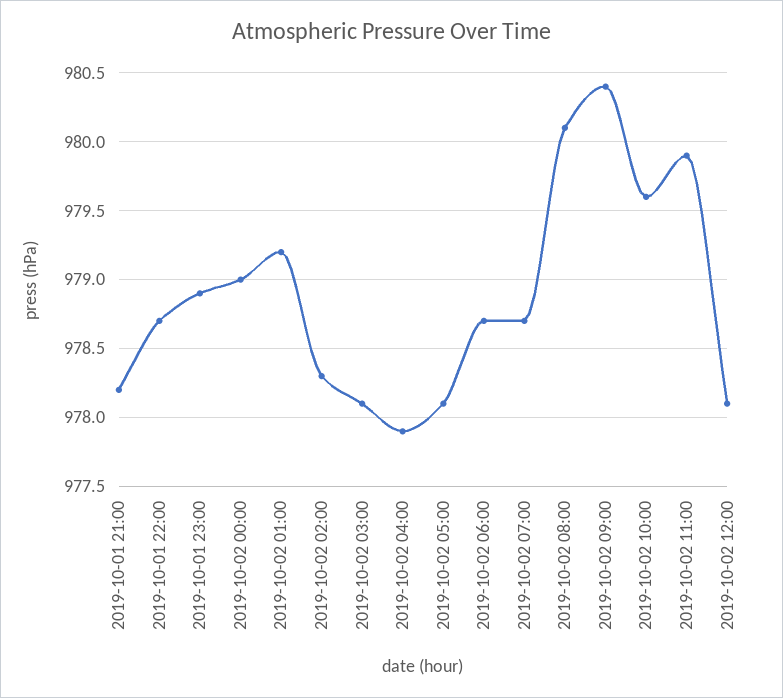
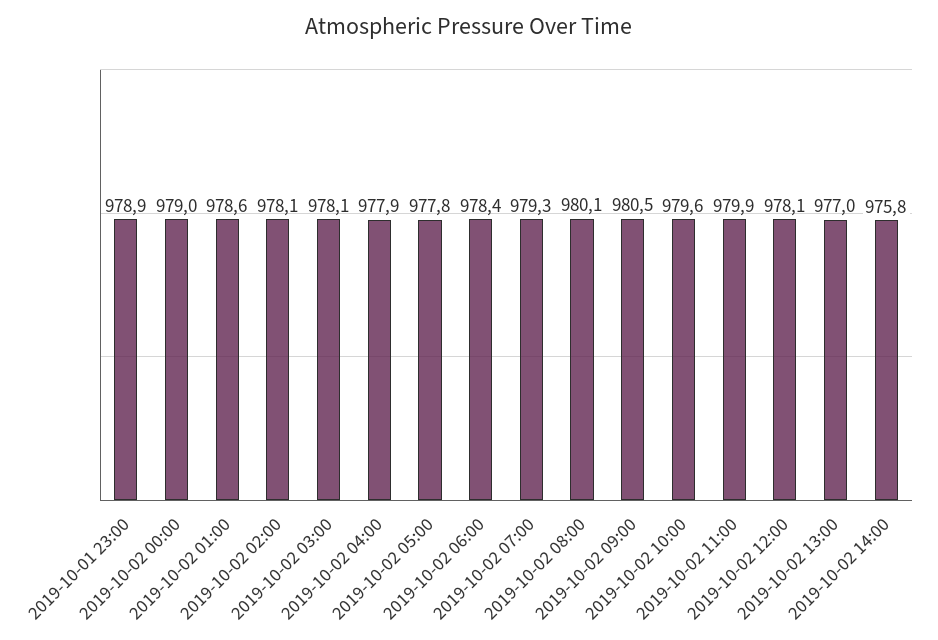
2019-10-01 21:00: 978.2 -> none
2019-10-01 22:00: 978.7 -> none
2019-10-02 01:00: 979.2 -> 978.6
2019-10-02 02:00: 978.3 -> 978.1
2019-10-02 05:00: 978.1 -> 977.8
2019-10-02 06:00: 978.7 -> 978.4
2019-10-02 07:00: 978.7 -> 979.3
2019-10-02 09:00: 980.4 -> 980.5
2019-10-02 13:00: none -> 977
2019-10-02 14:00: none -> 975.8

